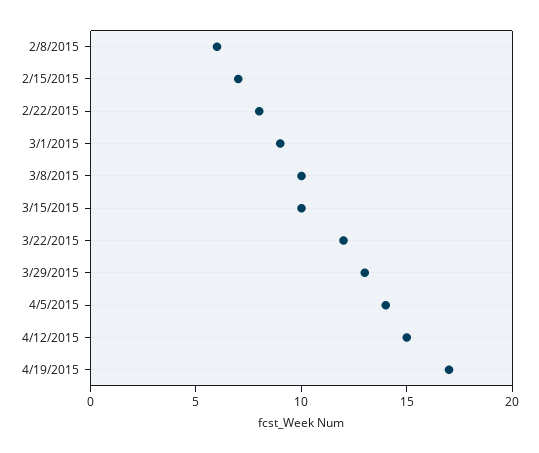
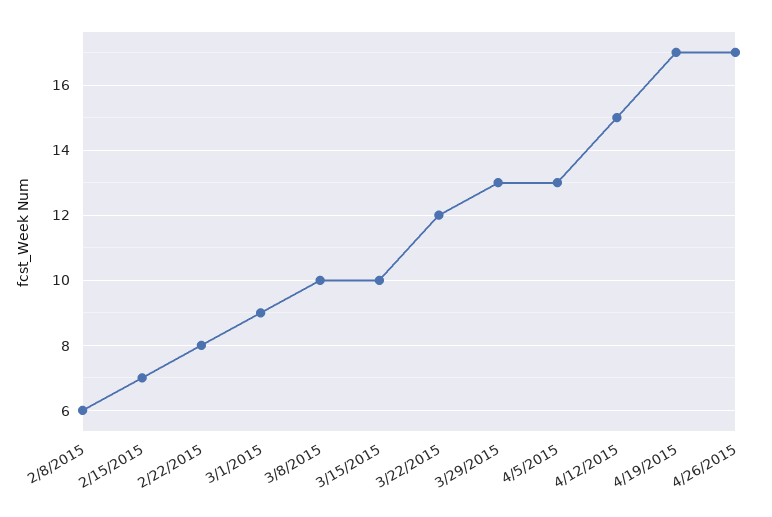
4/5/2015: 14 -> 13
4/26/2015: none -> 17

